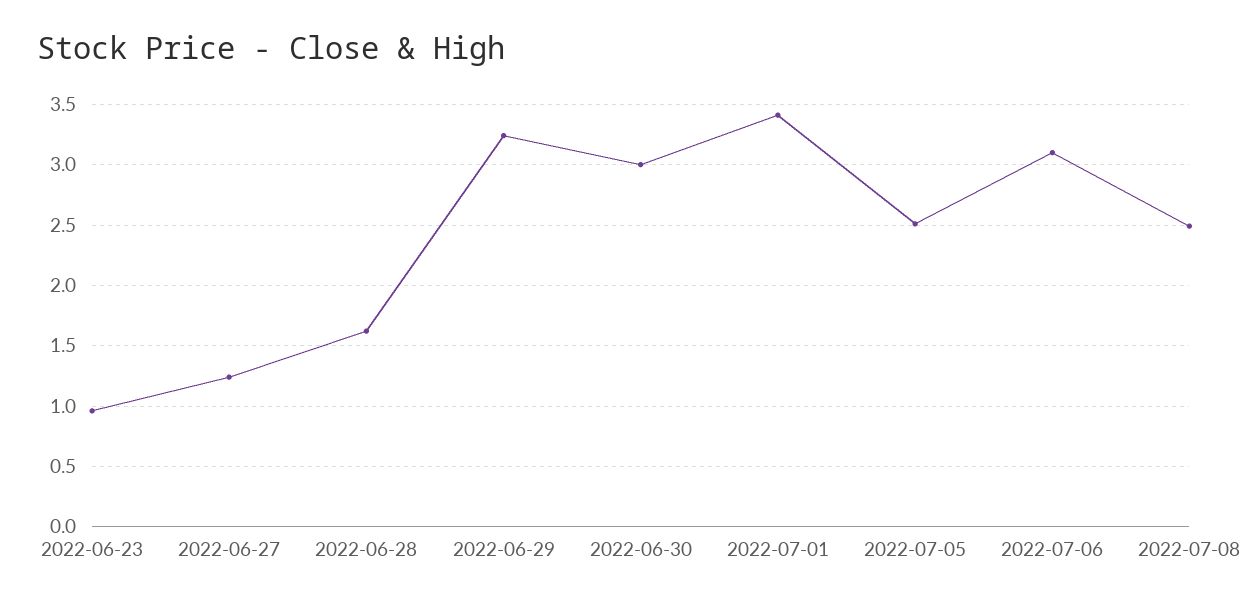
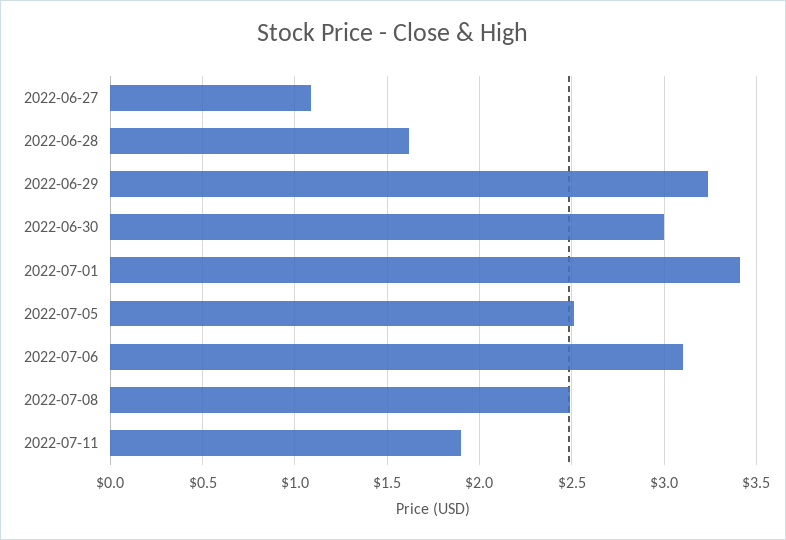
2022-06-23: 0.95 -> none
2022-06-27: 1.25 -> 1.1
2022-07-11: none -> 1.9

